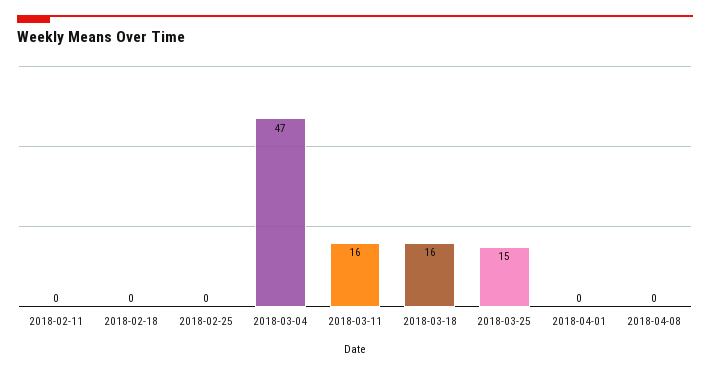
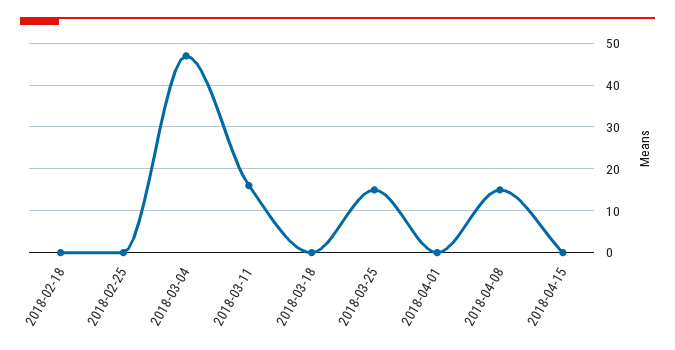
2018-02-11: 0 -> none
2018-03-18: 16 -> 0
2018-04-08: 0 -> 15
2018-04-15: none -> 0

